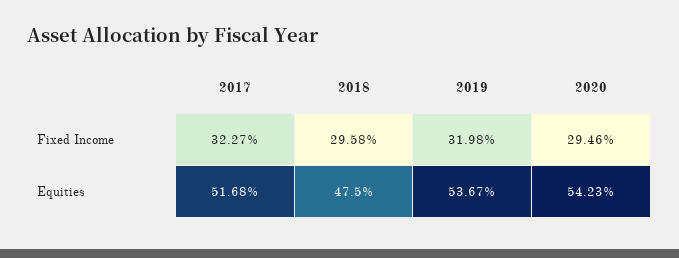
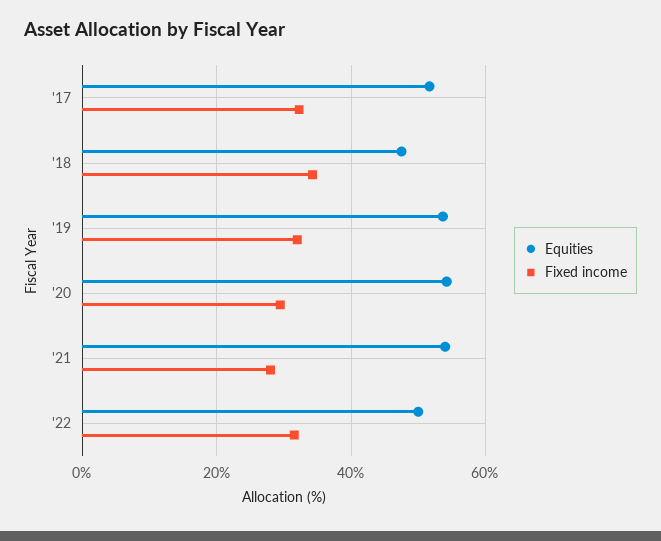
Fixed Income, 2018: 29.58 -> 34
Equities, '21: none -> 54
Fixed Income, '21: none -> 28
Equities, '22: none -> 50
Fixed Income, '22: none -> 32

